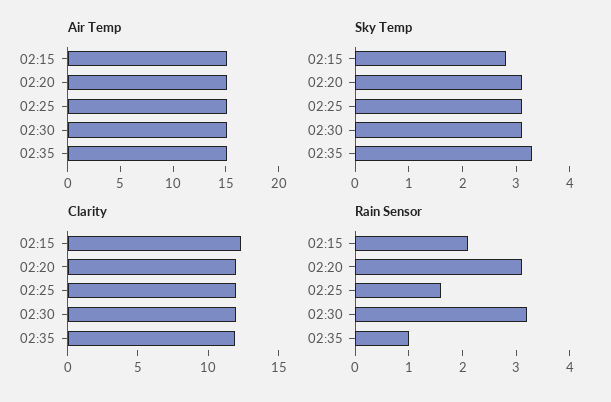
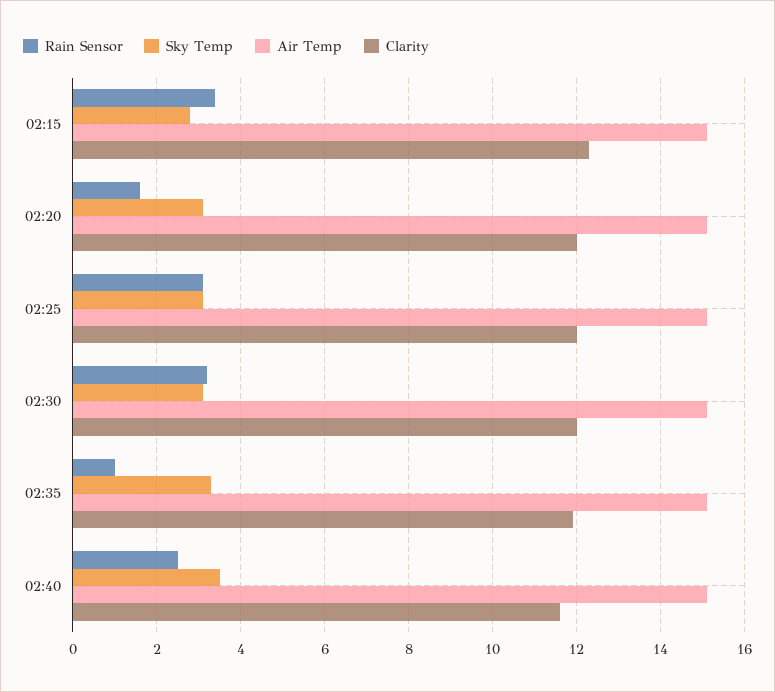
Rain Sensor, 02:15: 2 -> 3.5
Rain Sensor, 02:20: 3 -> 1.5
Rain Sensor, 02:25: 1.5 -> 3
Rain Sensor, 02:40: none -> 2.5
Sky Temp, 02:40: none -> 3.5
Air Temp, 02:40: none -> 15
Clarity, 02:40: none -> 11.5

